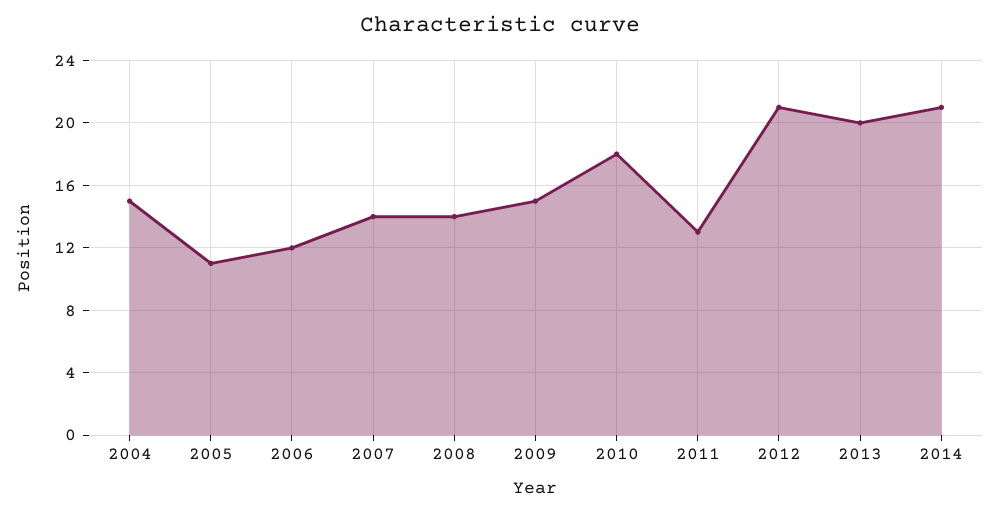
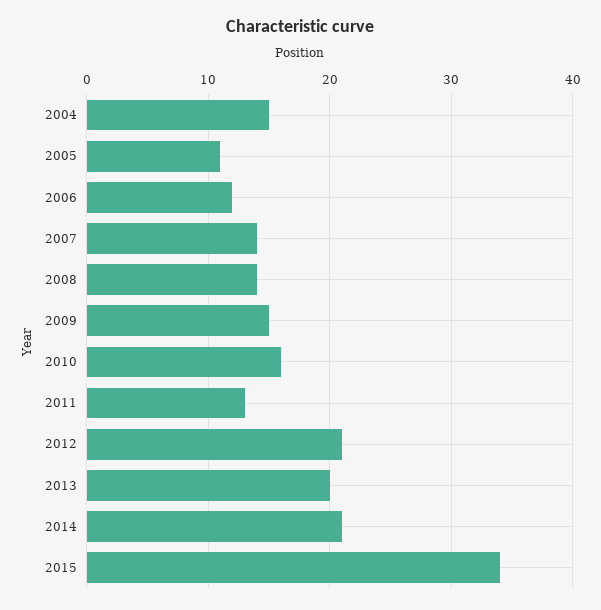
2010: 18 -> 16
2015: none -> 34

